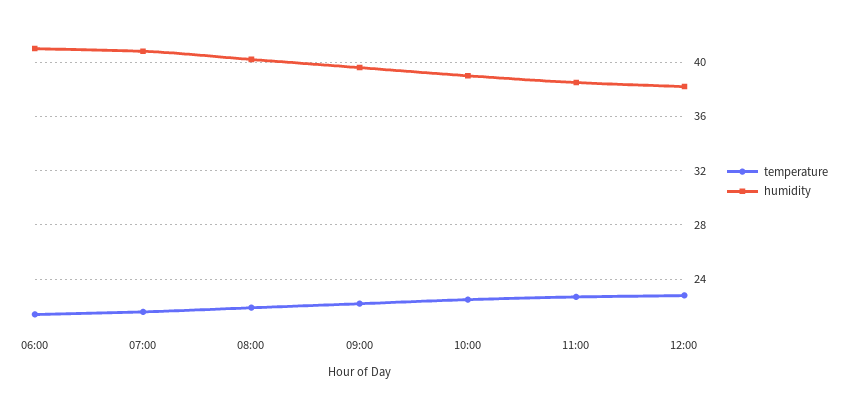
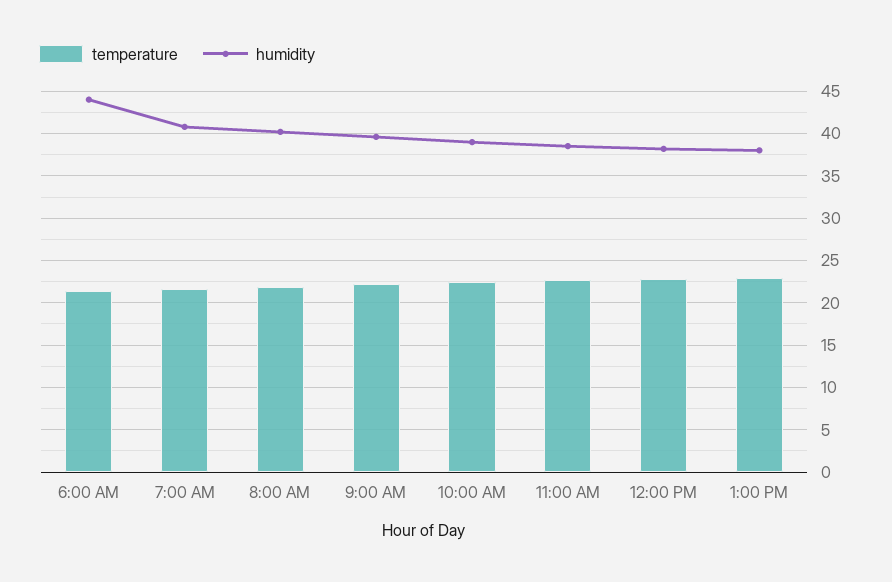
humidity, 06:00: 41 -> 44
temperature, 1:00 PM: none -> 23
humidity, 1:00 PM: none -> 38

